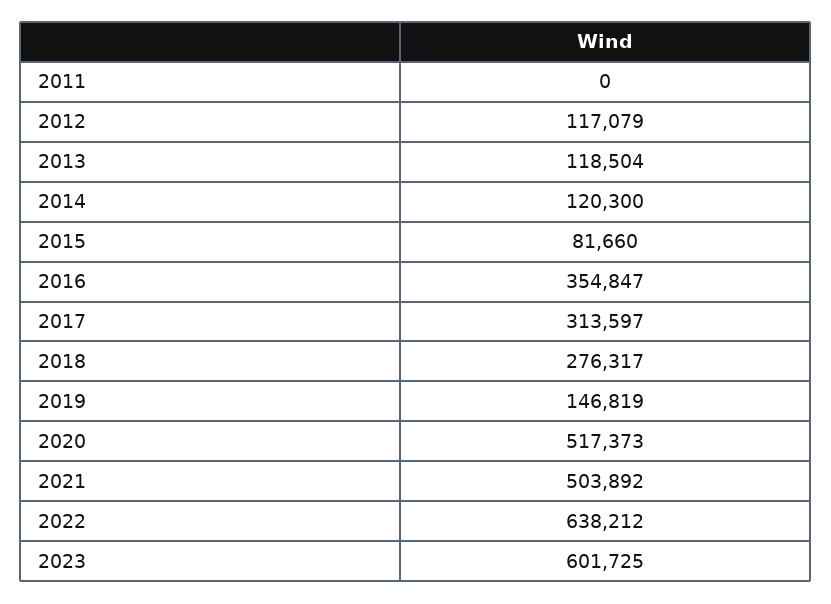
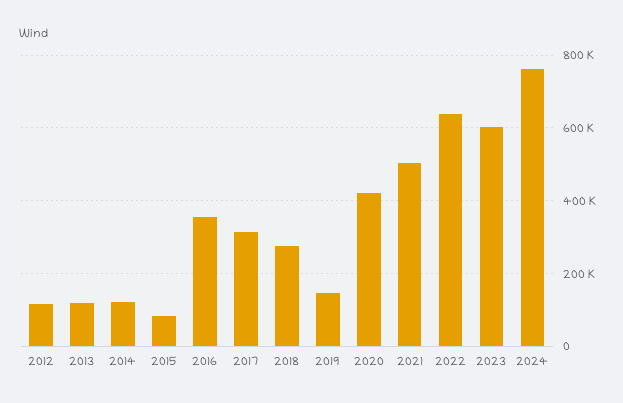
2011: 0 -> none
2020: 517373 -> 420000
2024: none -> 760000

